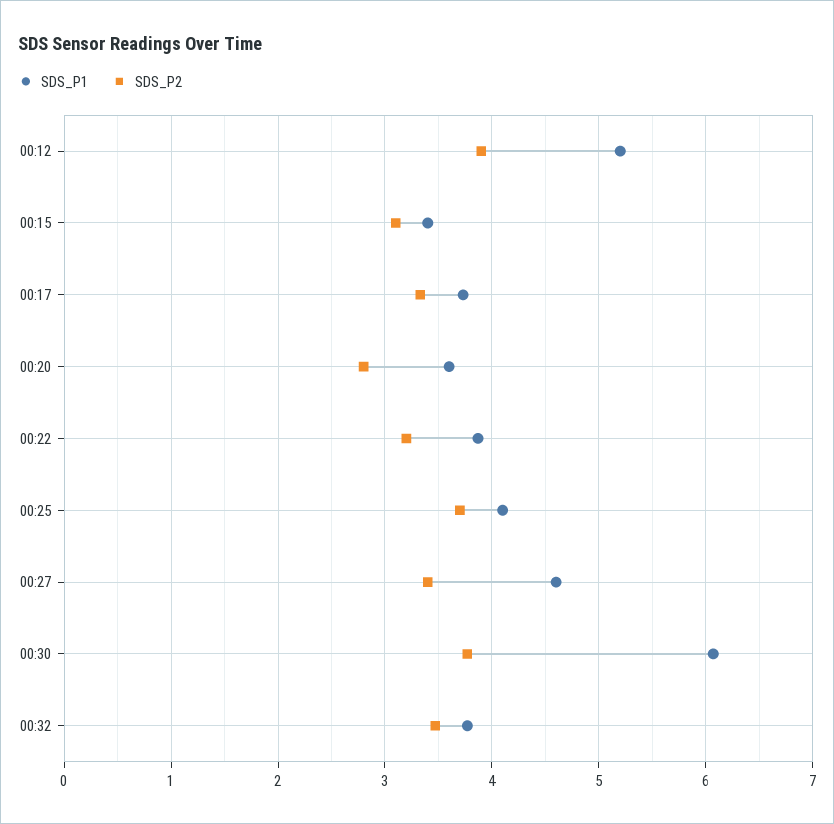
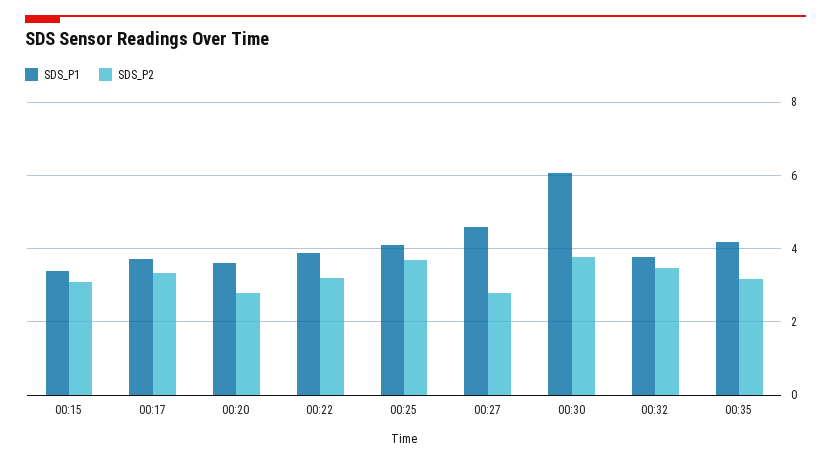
SDS_P1, 00:12: 5.2 -> none
SDS_P2, 00:12: 3.9 -> none
SDS_P2, 00:27: 3.4 -> 2.8
SDS_P1, 00:35: none -> 4.2
SDS_P2, 00:35: none -> 3.2

